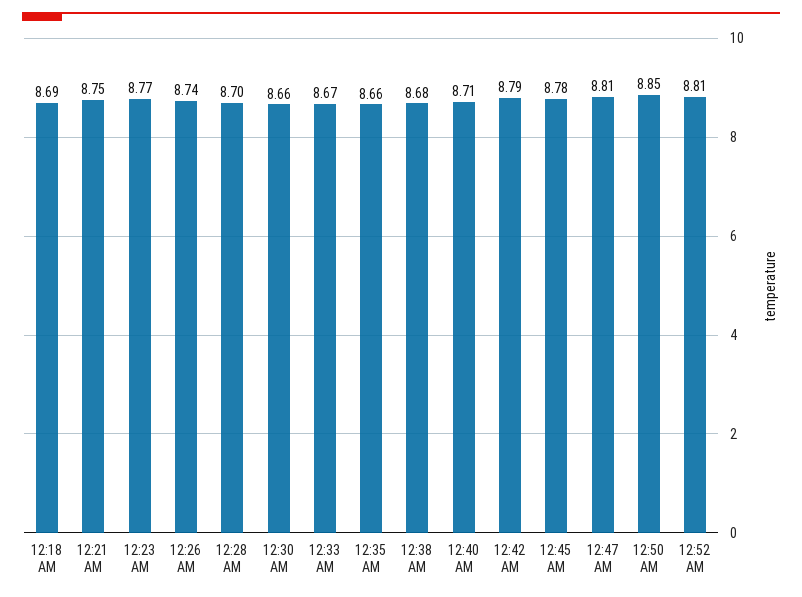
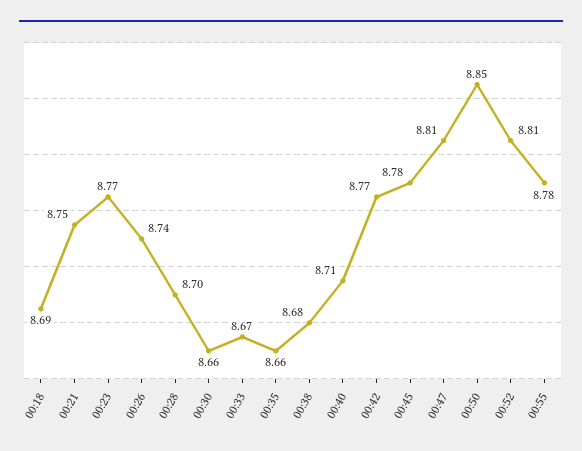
12:42 AM: 8.79 -> 8.77
00:55: none -> 8.78

